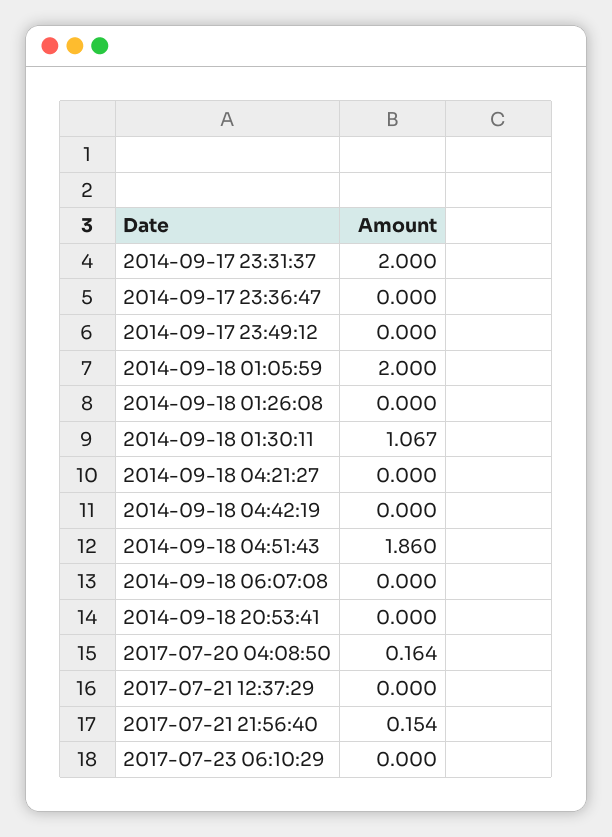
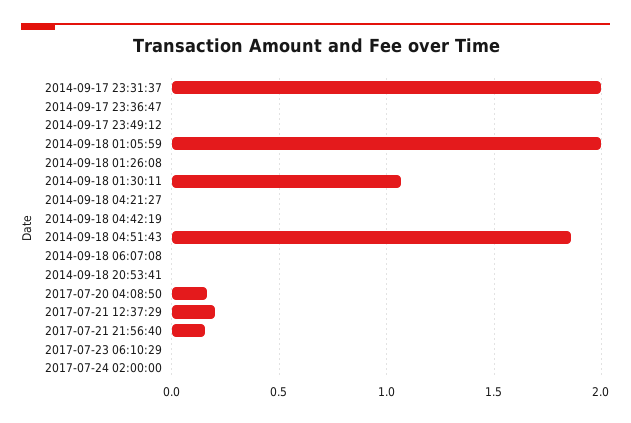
2017-07-21 12:37:29: 0 -> 0.2
2017-07-24 02:00:00: none -> 0

